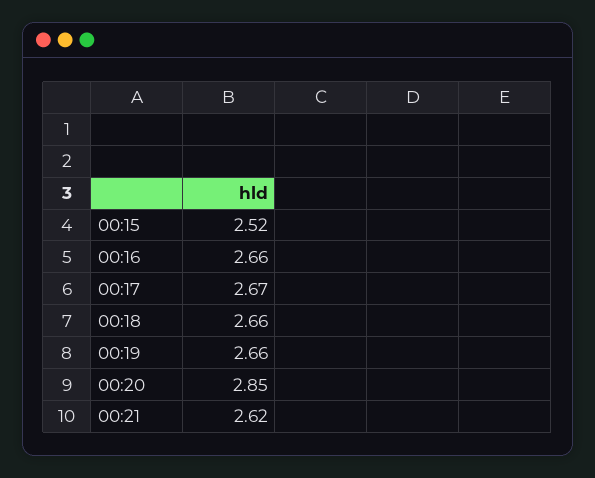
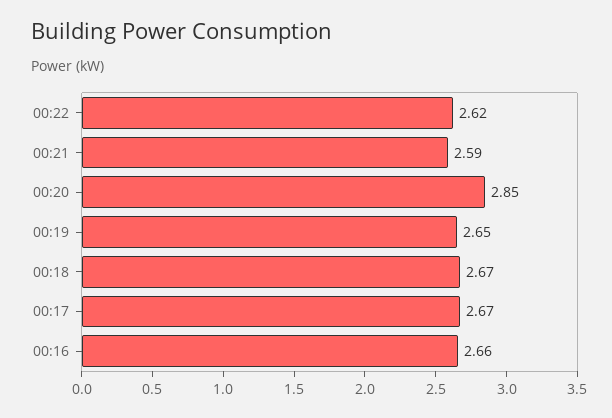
00:15: 2.52 -> none
00:18: 2.66 -> 2.67
00:19: 2.66 -> 2.65
00:21: 2.62 -> 2.59
00:22: none -> 2.62

